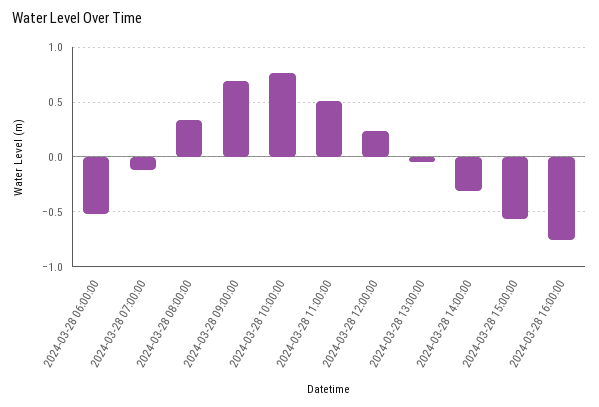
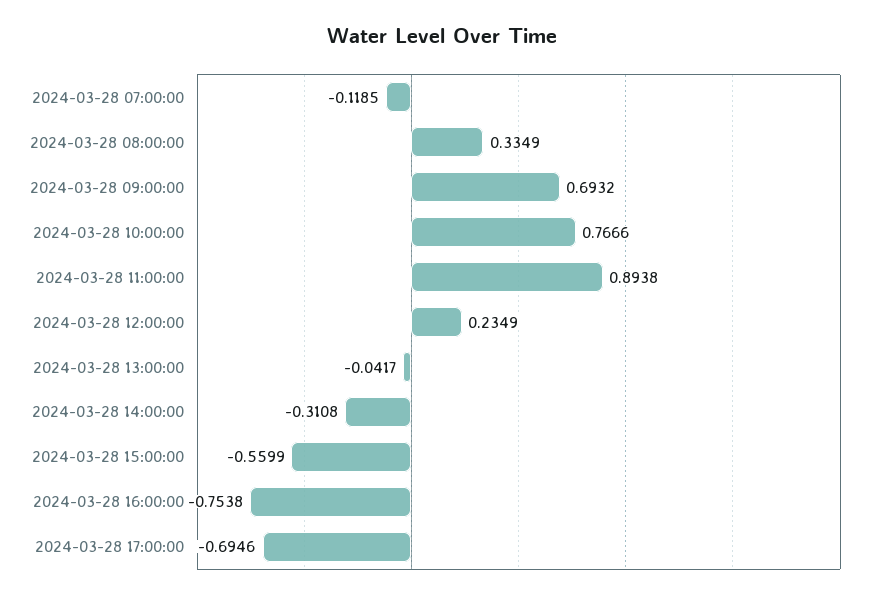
2024-03-28 06:00:00: -0.5 -> none
2024-03-28 11:00:00: 0.5 -> 0.8938
2024-03-28 17:00:00: none -> -0.6946

